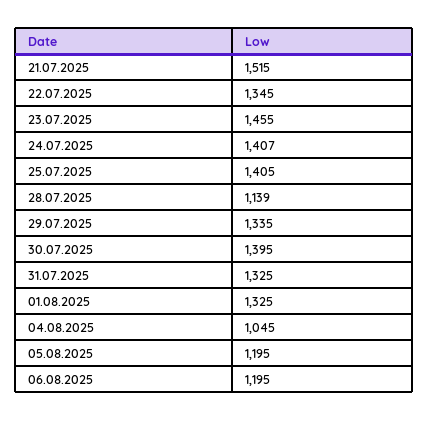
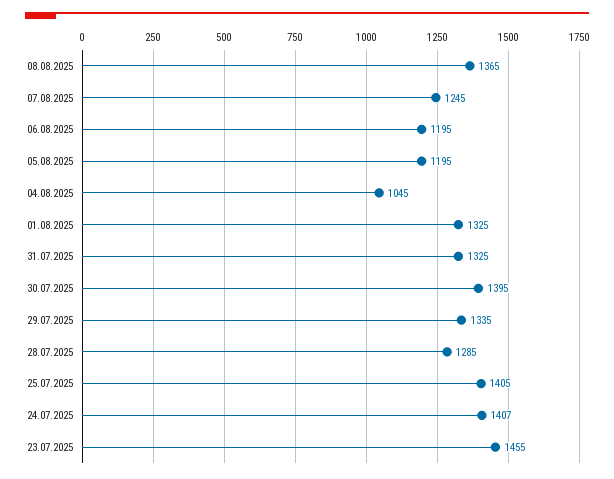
21.07.2025: 1515 -> none
22.07.2025: 1345 -> none
28.07.2025: 1139 -> 1285
08.08.2025: none -> 1365
07.08.2025: none -> 1245

